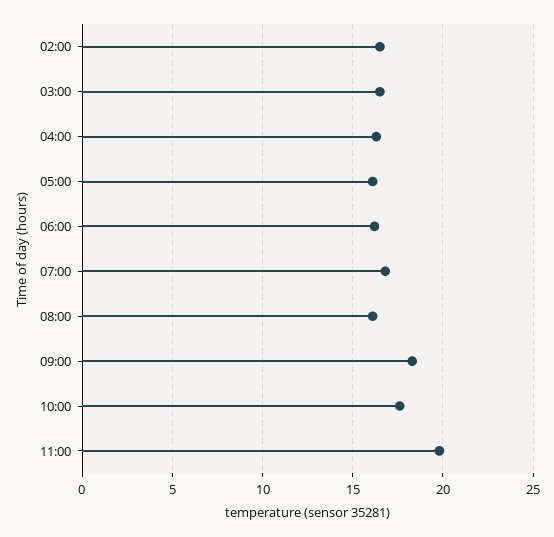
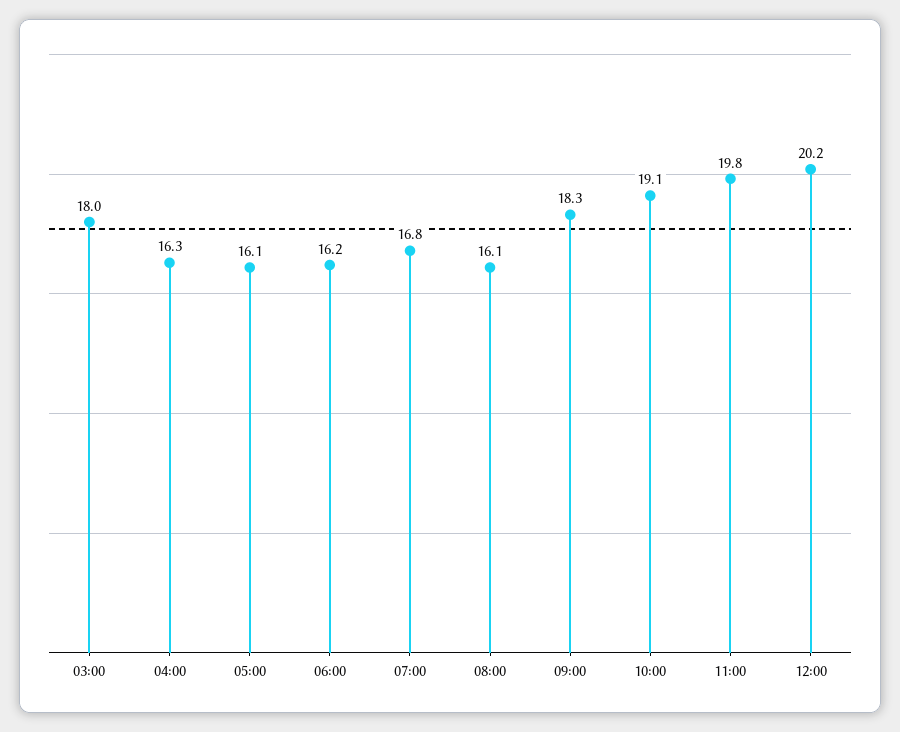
02:00: 16.5 -> none
03:00: 16.5 -> 18
10:00: 17.5 -> 19.1
12:00: none -> 20.2

